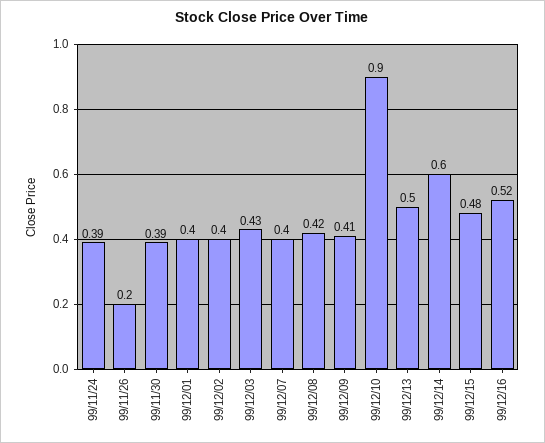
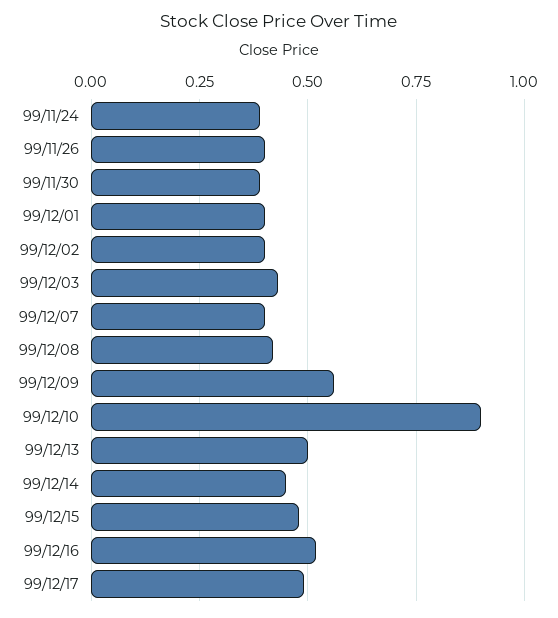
99/11/26: 0.2 -> 0.4
99/12/09: 0.41 -> 0.55
99/12/14: 0.6 -> 0.45
99/12/17: none -> 0.5

